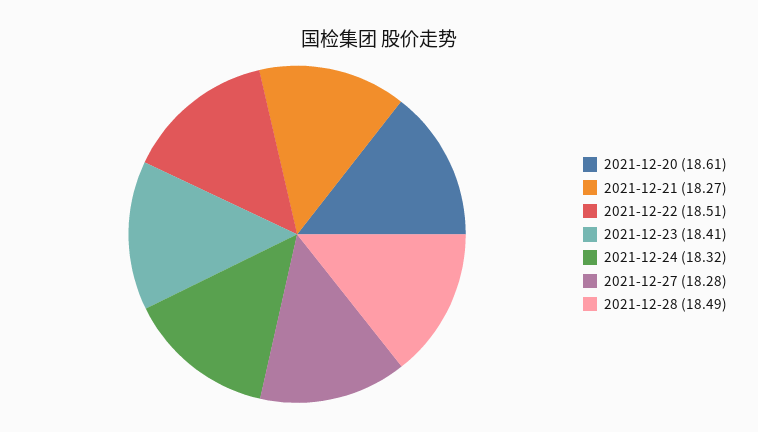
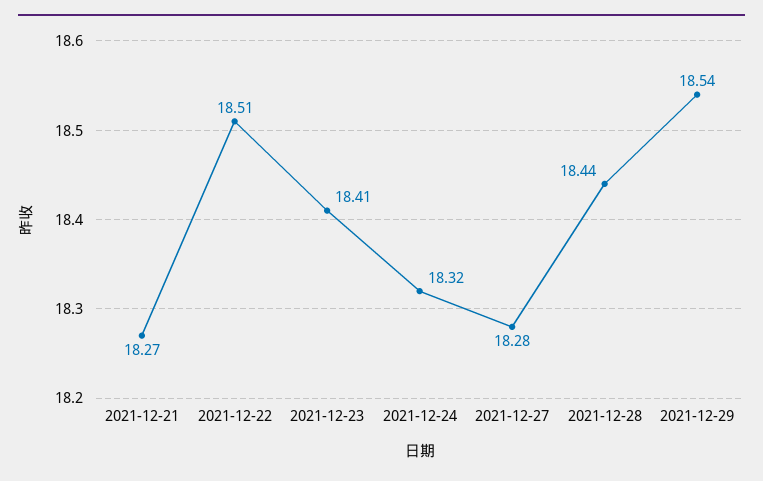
2021-12-20: 18.61 -> none
2021-12-28: 18.49 -> 18.44
2021-12-29: none -> 18.54

